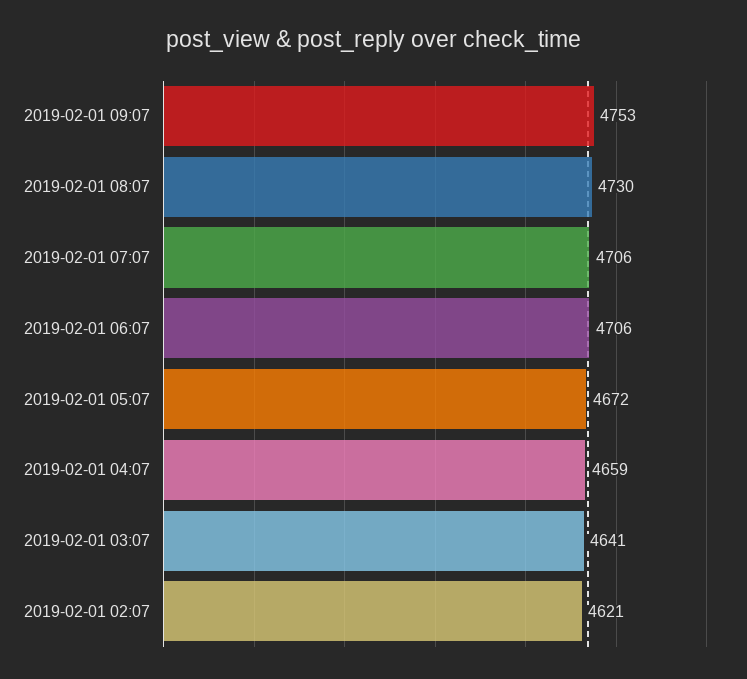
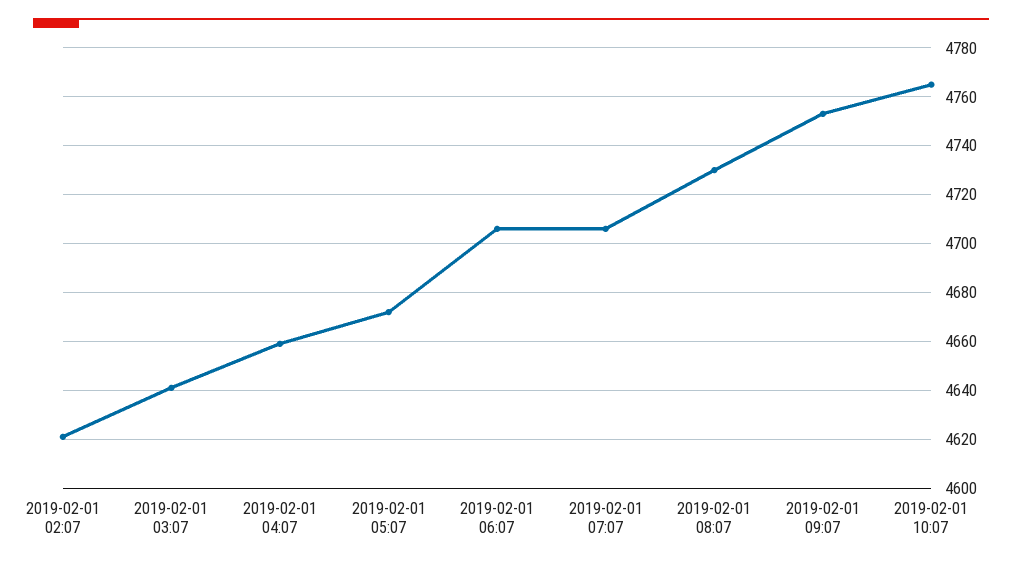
2019-02-01 10:07: none -> 4765

